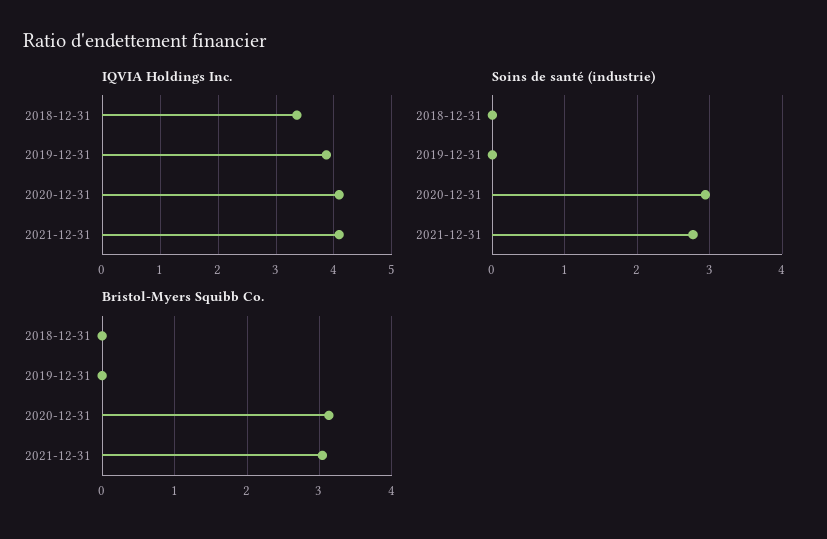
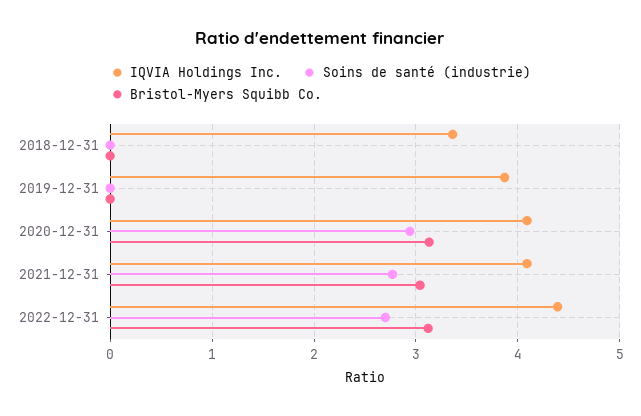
IQVIA Holdings Inc., 2022-12-31: none -> 4.4
Soins de santé (industrie), 2022-12-31: none -> 2.7
Bristol-Myers Squibb Co., 2022-12-31: none -> 3.1

